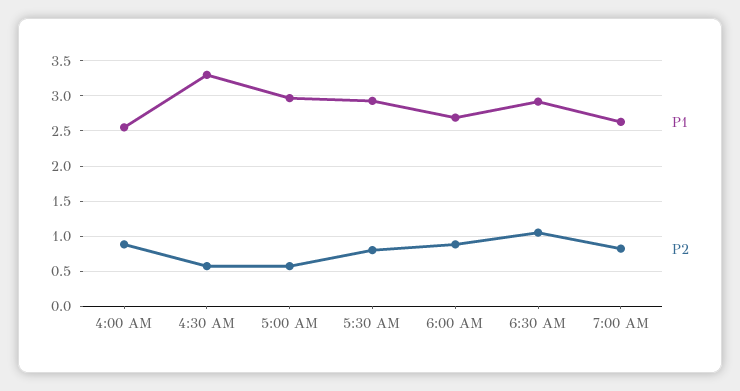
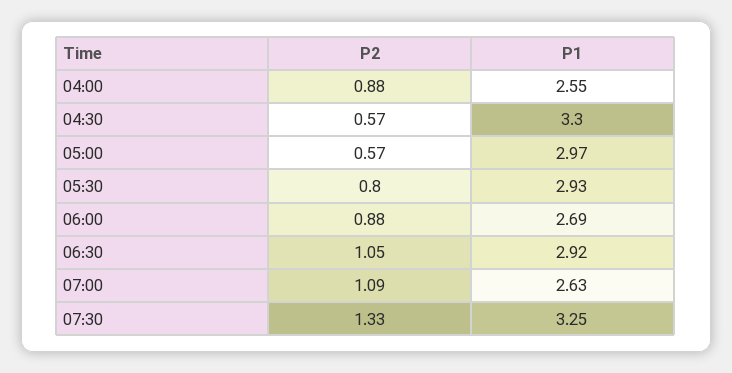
P2, 7:00 AM: 0.8 -> 1.09
P2, 07:30: none -> 1.33
P1, 07:30: none -> 3.25

